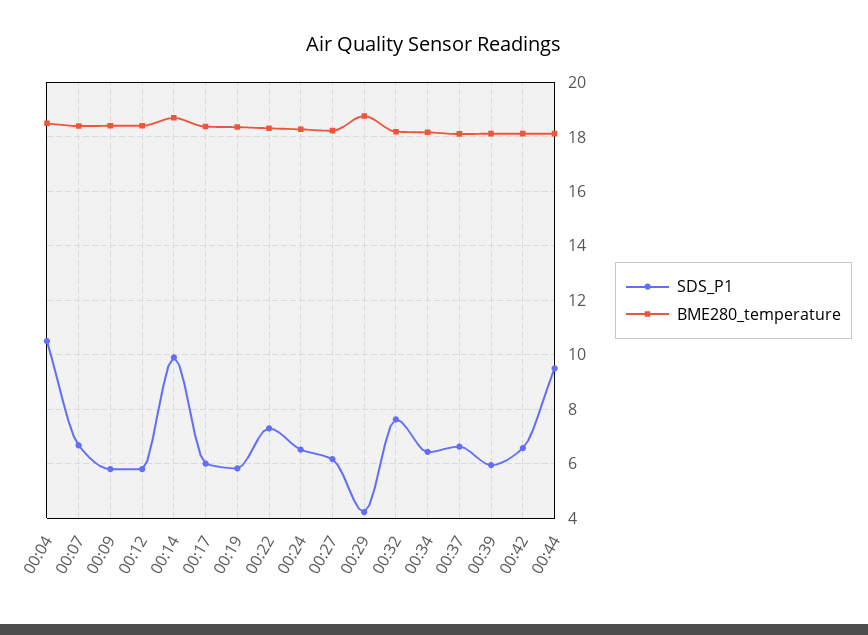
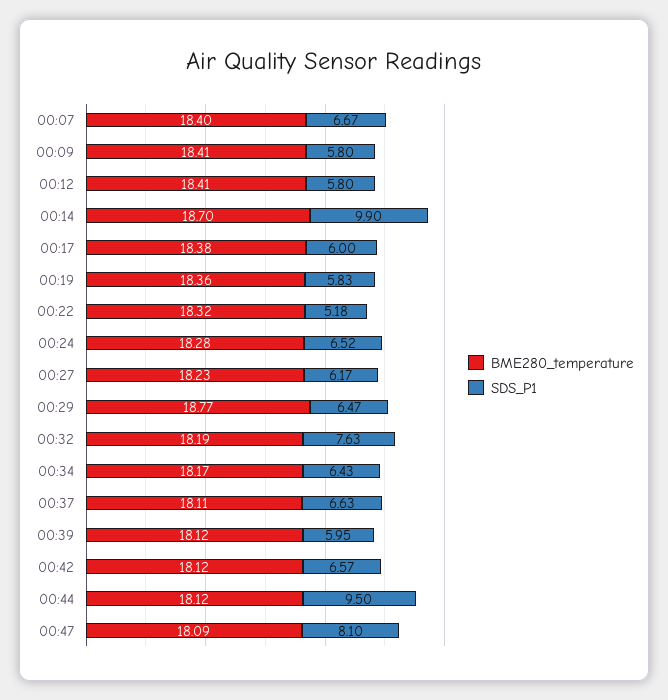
SDS_P1, 00:04: 10.5 -> none
BME280_temperature, 00:04: 18.5 -> none
SDS_P1, 00:22: 7.25 -> 5.18
SDS_P1, 00:29: 4.25 -> 6.47
BME280_temperature, 00:47: none -> 18.09
SDS_P1, 00:47: none -> 8.1

